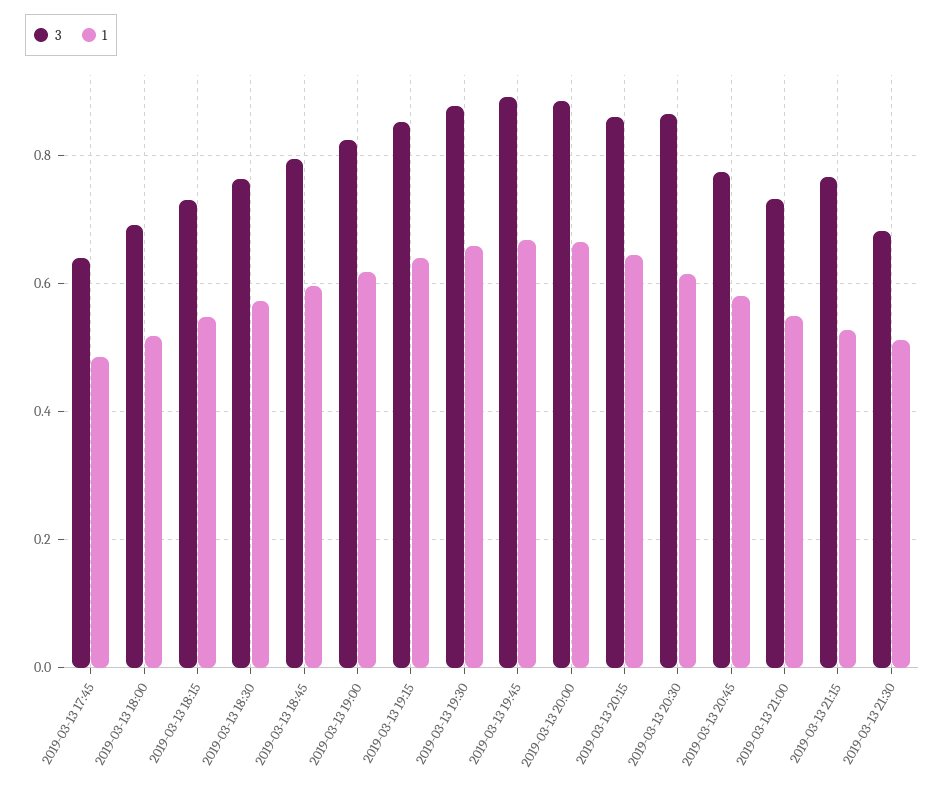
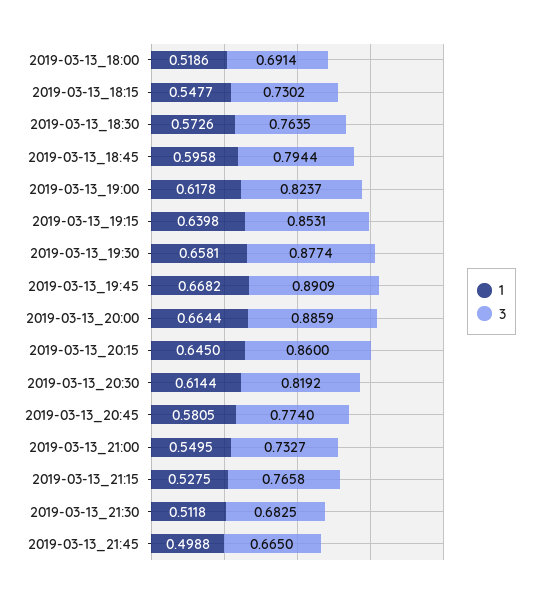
3, 2019-03-13 17:45: 0.64 -> none
1, 2019-03-13 17:45: 0.48 -> none
3, 2019-03-13 20:30: 0.86 -> 0.8192
1, 2019-03-13_21:45: none -> 0.4988
3, 2019-03-13_21:45: none -> 0.665

